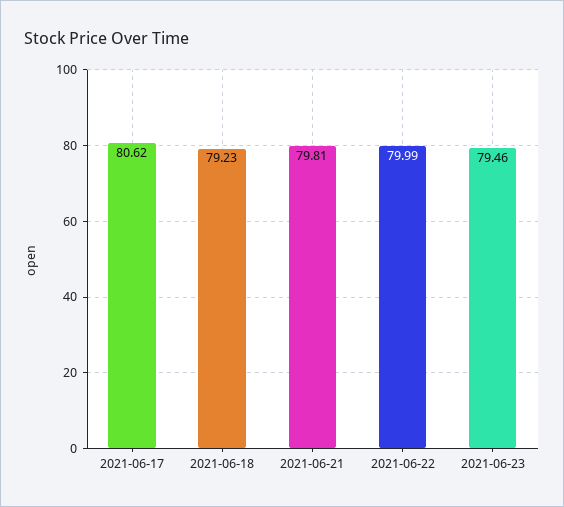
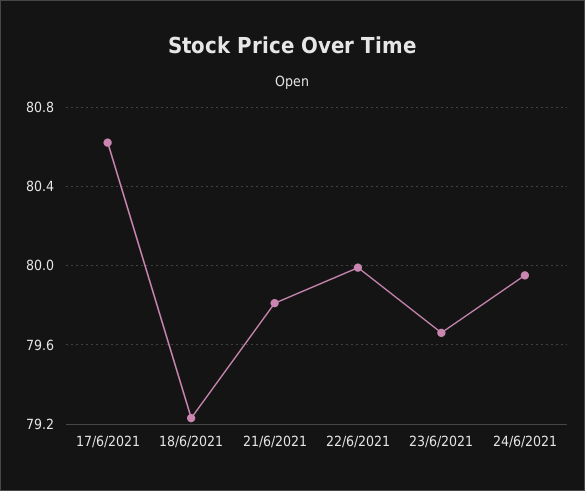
2021-06-23: 79.46 -> 79.65
24/6/2021: none -> 79.95

